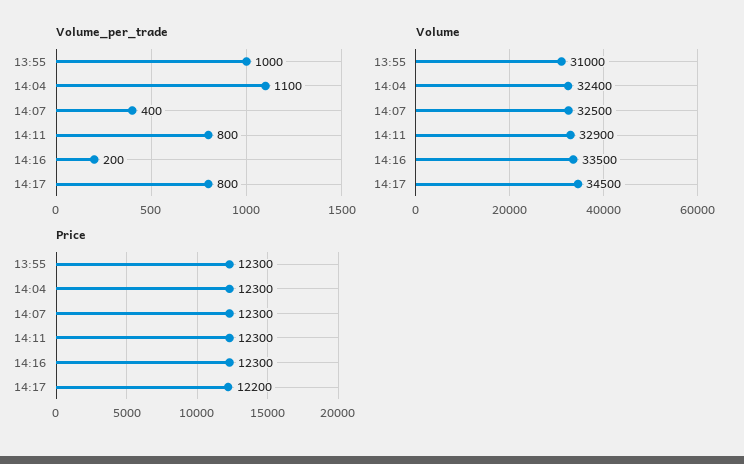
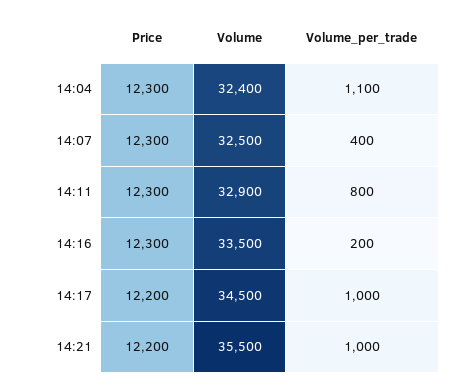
Volume_per_trade, 13:55: 1000 -> none
Volume_per_trade, 14:17: 800 -> 1000
Volume, 13:55: 31000 -> none
Price, 13:55: 12300 -> none
Price, 14:21: none -> 12200
Volume, 14:21: none -> 35500
Volume_per_trade, 14:21: none -> 1000

